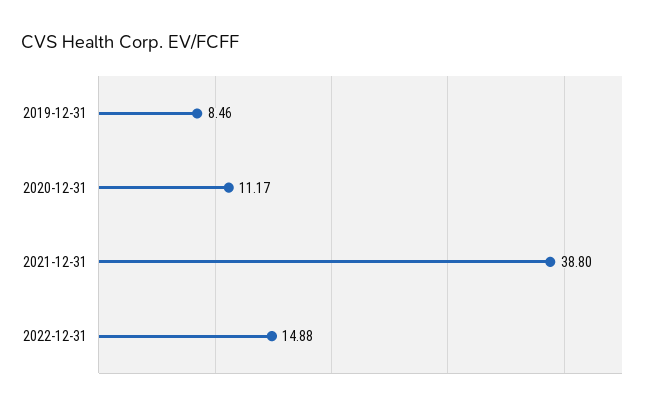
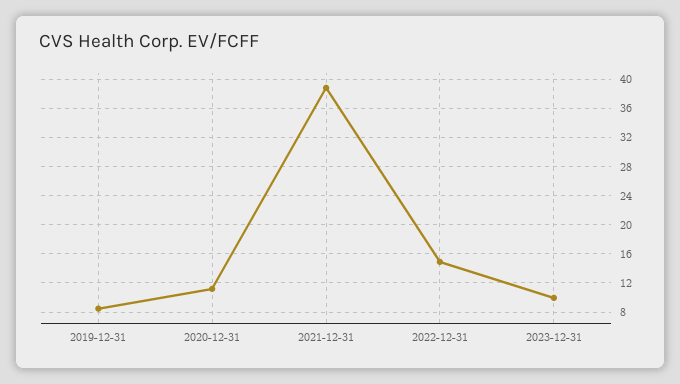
2023-12-31: none -> 10

